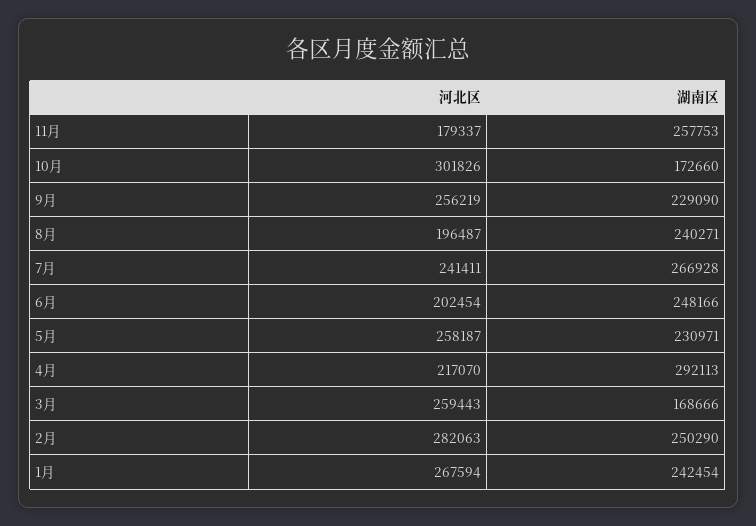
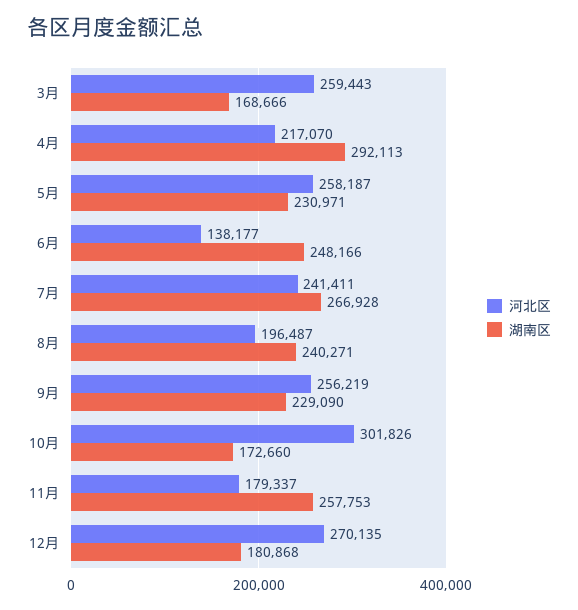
河北区, 6月: 202454 -> 138177
河北区, 2月: 282063 -> none
湖南区, 2月: 250290 -> none
河北区, 1月: 267594 -> none
湖南区, 1月: 242454 -> none
河北区, 12月: none -> 270135
湖南区, 12月: none -> 180868

